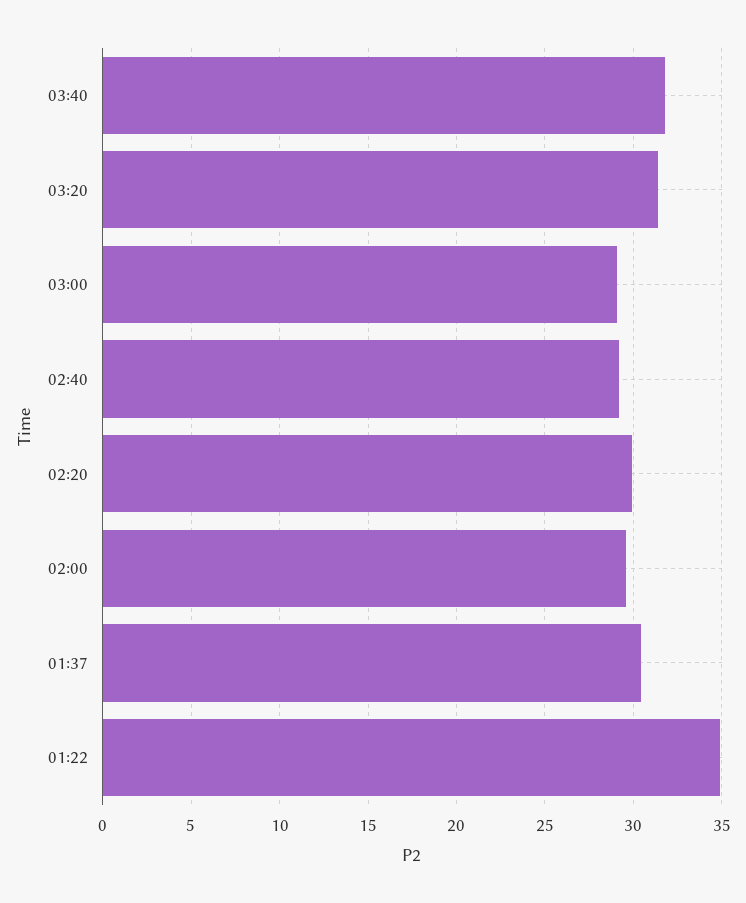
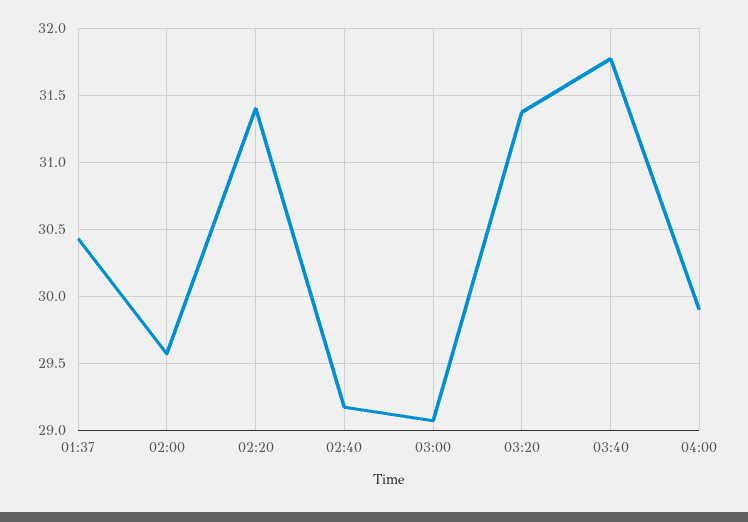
02:20: 30 -> 31.4
01:22: 35 -> none
04:00: none -> 29.9

